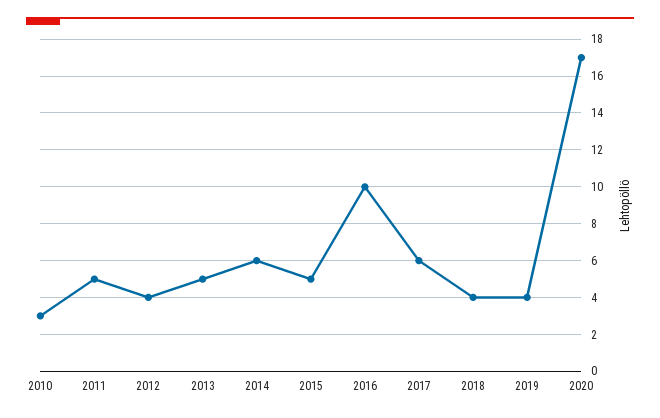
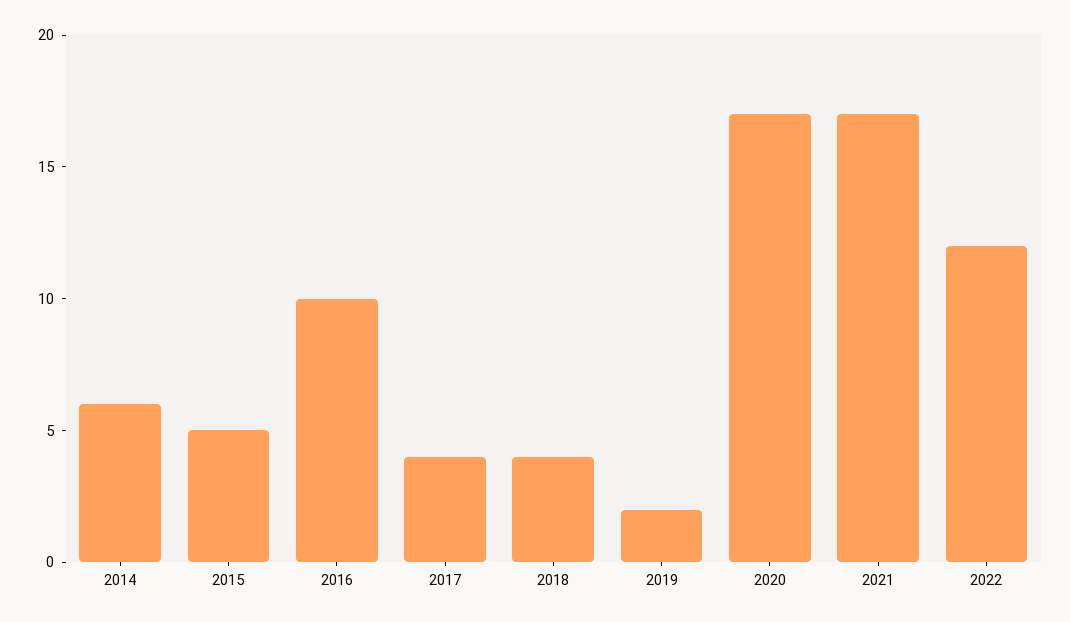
2010: 3 -> none
2011: 5 -> none
2012: 4 -> none
2013: 5 -> none
2017: 6 -> 4
2019: 4 -> 2
2021: none -> 17
2022: none -> 12

